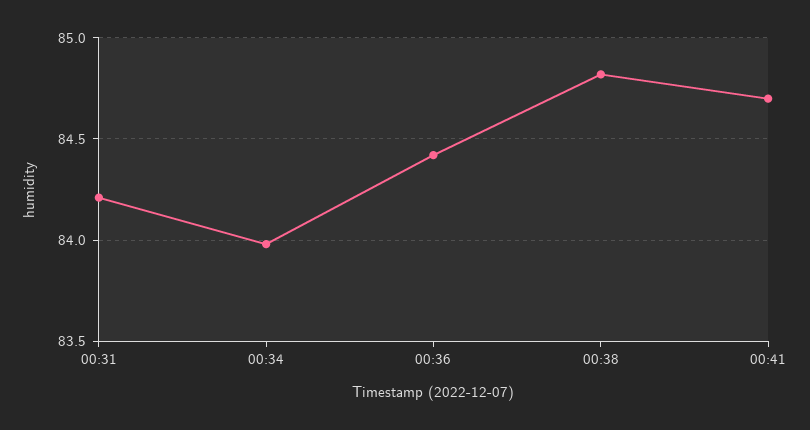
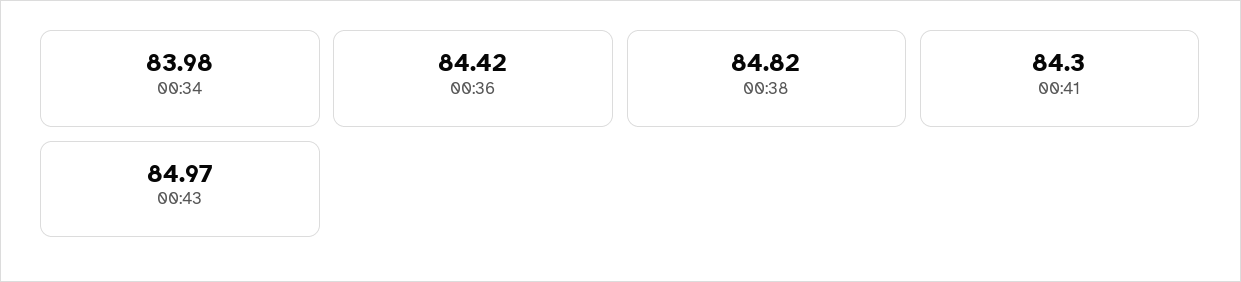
00:31: 84.2 -> none
00:41: 84.7 -> 84.3
00:43: none -> 84.97

